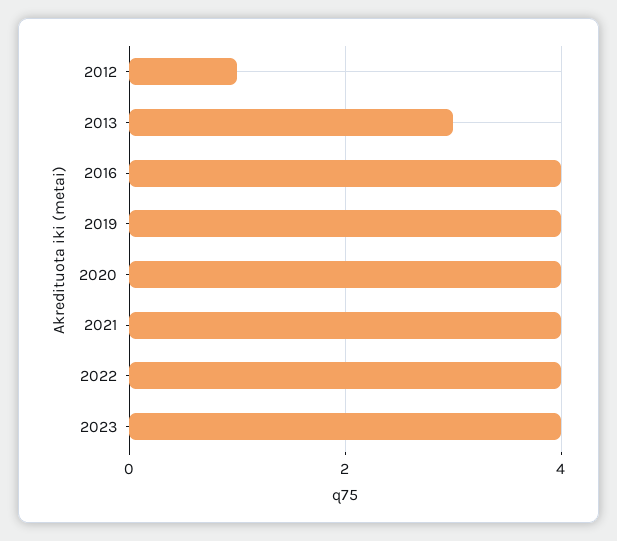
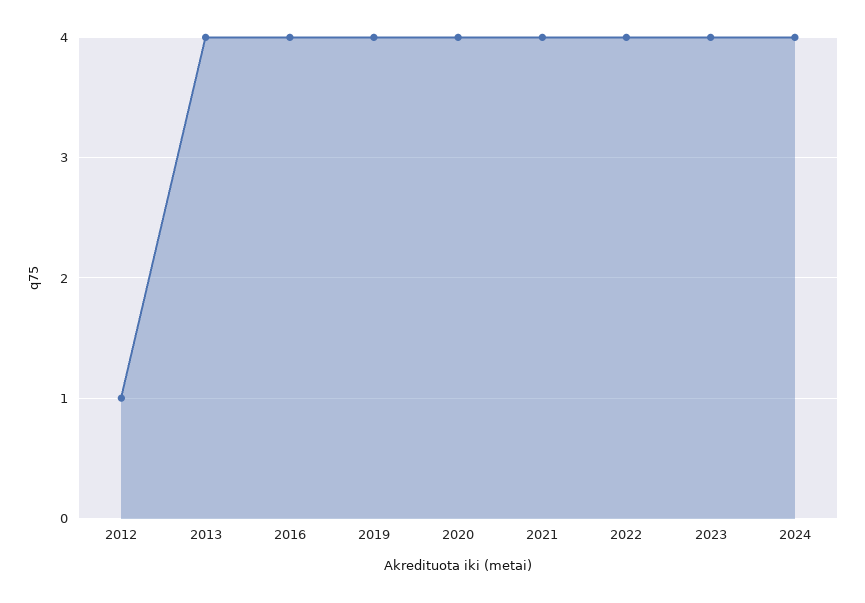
2013: 3 -> 4
2024: none -> 4

